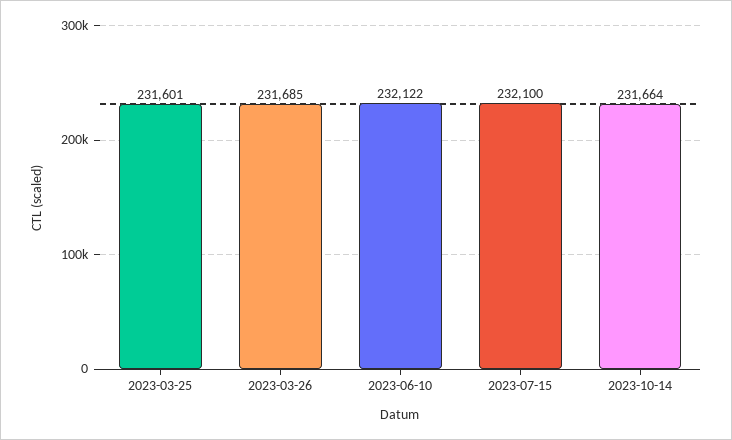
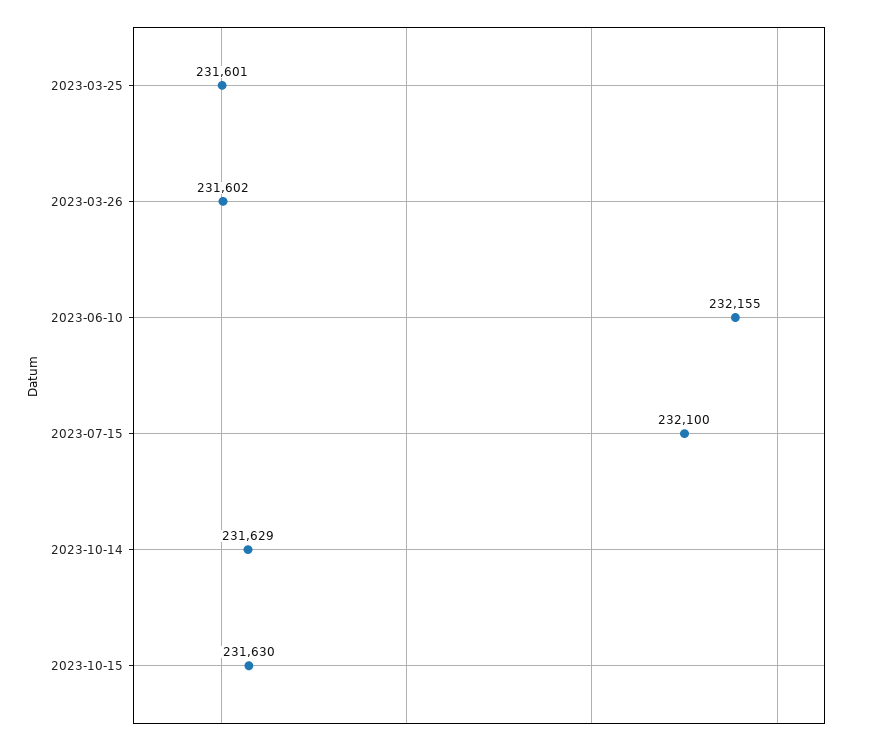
2023-03-26: 231685 -> 231602
2023-06-10: 232122 -> 232155
2023-10-14: 231664 -> 231629
2023-10-15: none -> 231630

